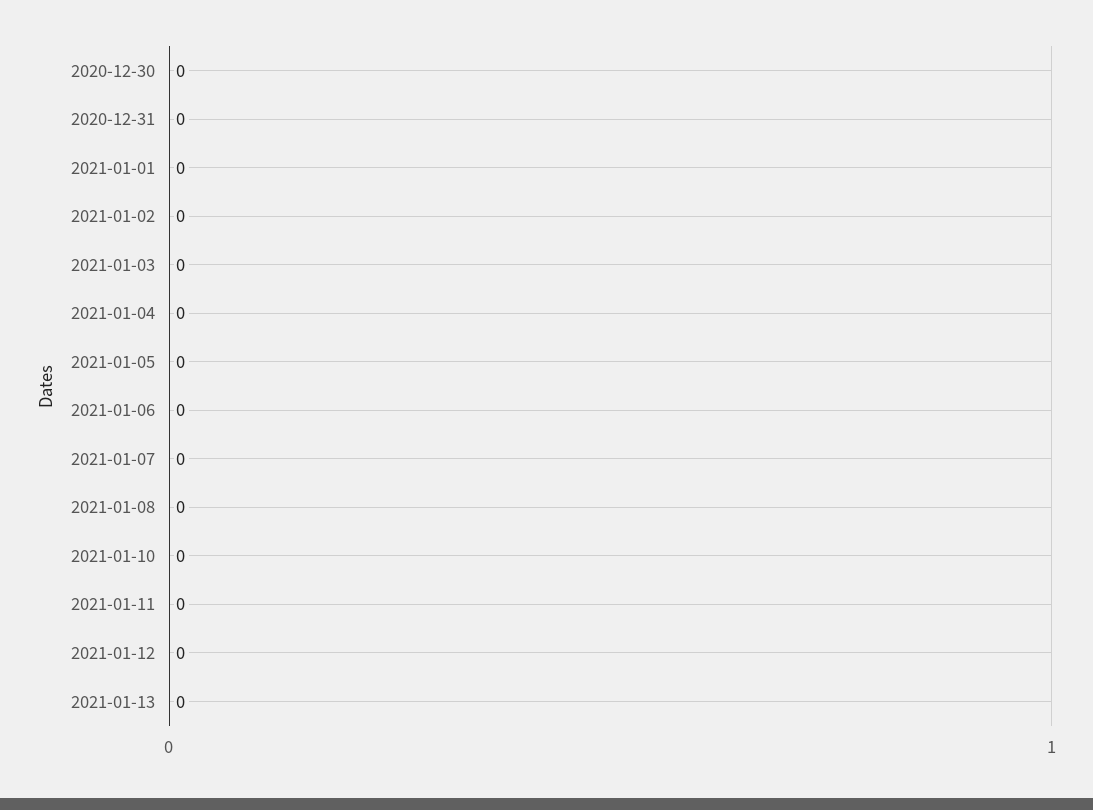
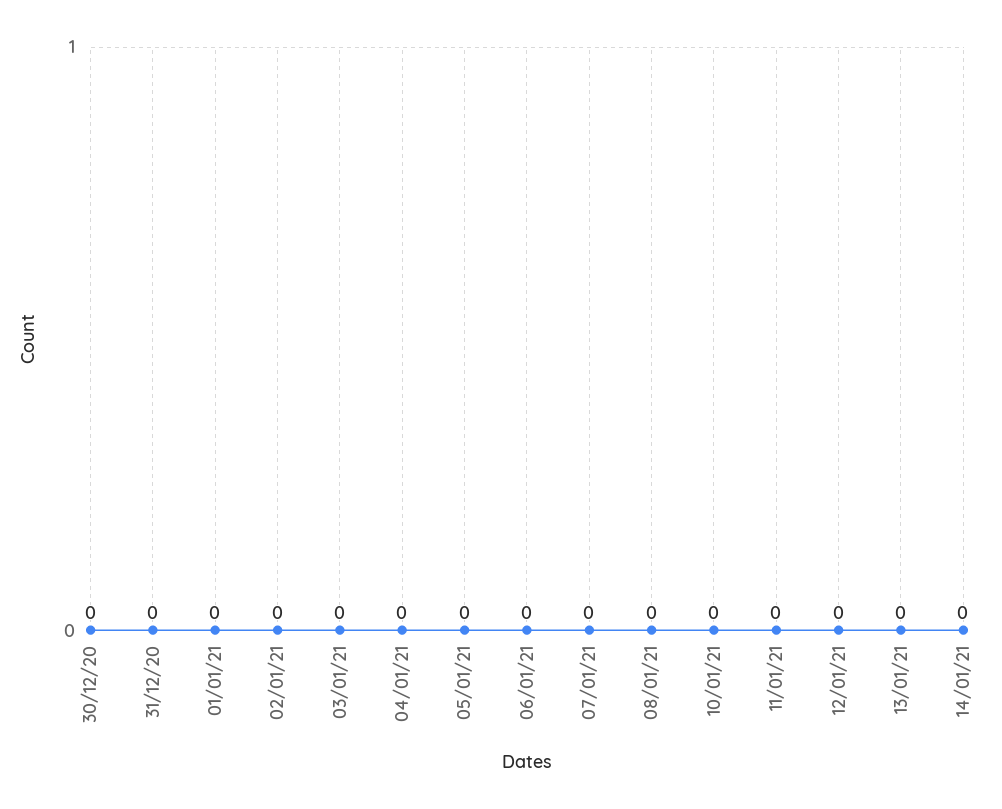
14/01/21: none -> 0

